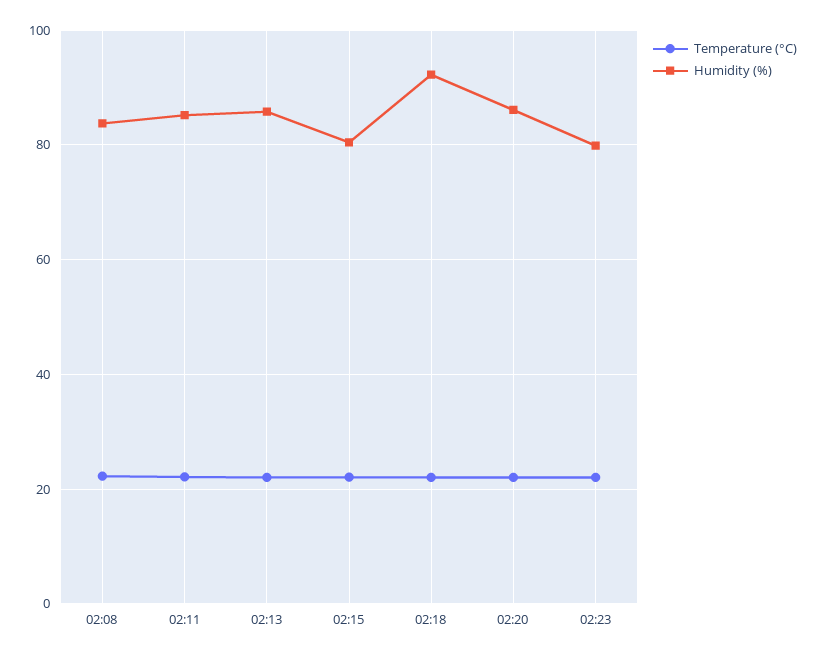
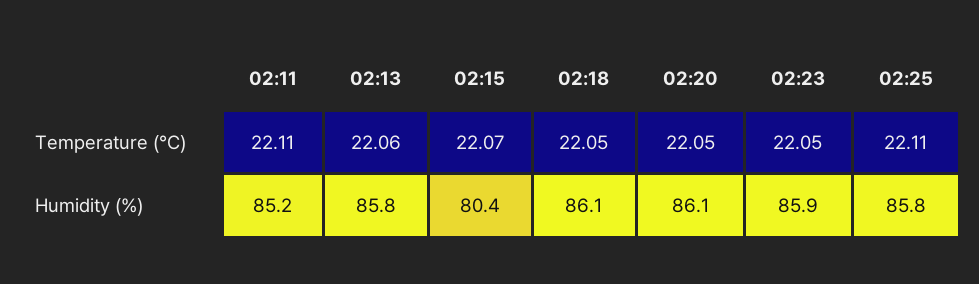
Temperature (°C), 02:08: 22 -> none
Humidity (%), 02:08: 84 -> none
Humidity (%), 02:18: 92 -> 86.1
Humidity (%), 02:23: 80 -> 85.9
Temperature (°C), 02:25: none -> 22.11
Humidity (%), 02:25: none -> 85.8

